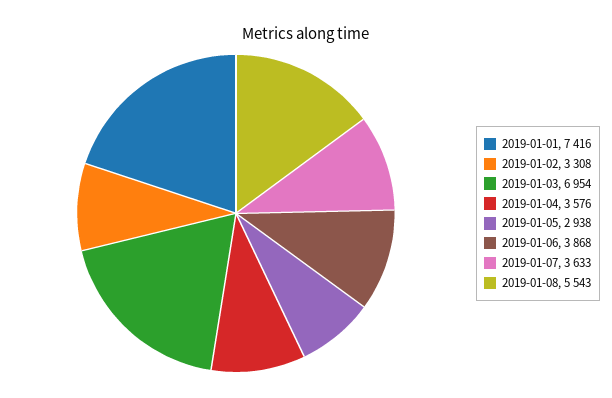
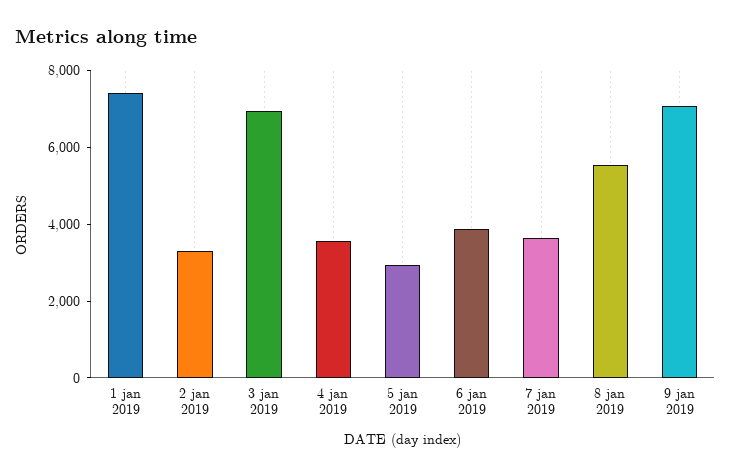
9 jan 2019: none -> 7000

